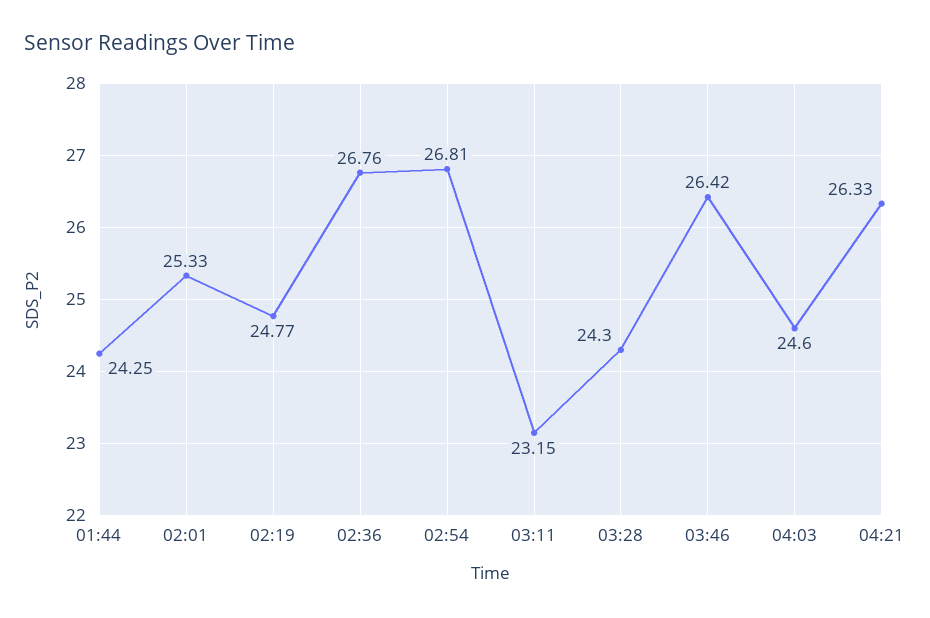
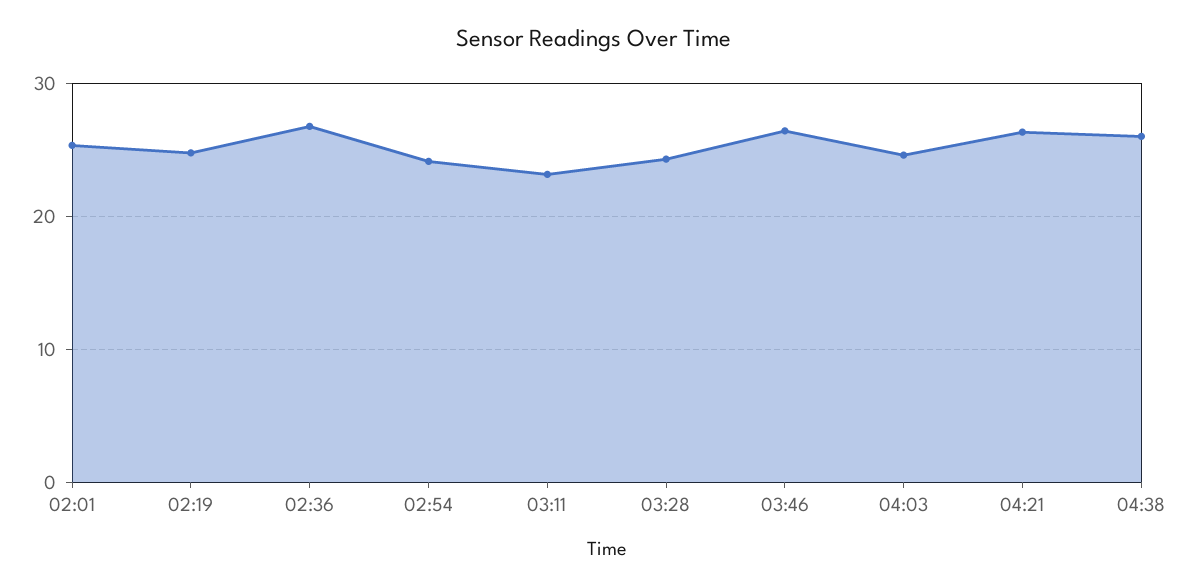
01:44: 24.25 -> none
02:54: 26.81 -> 24
04:38: none -> 26

